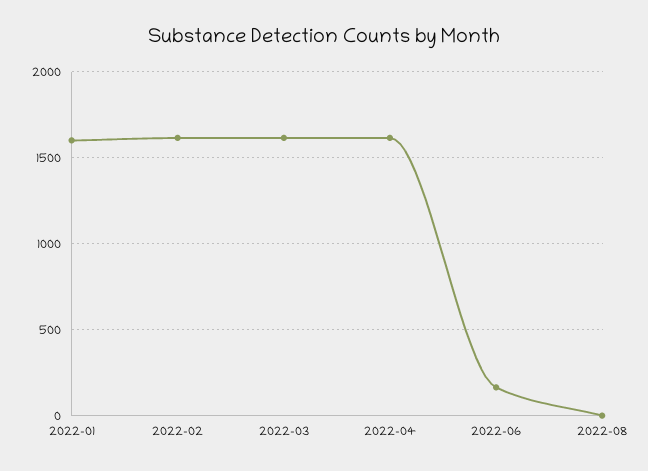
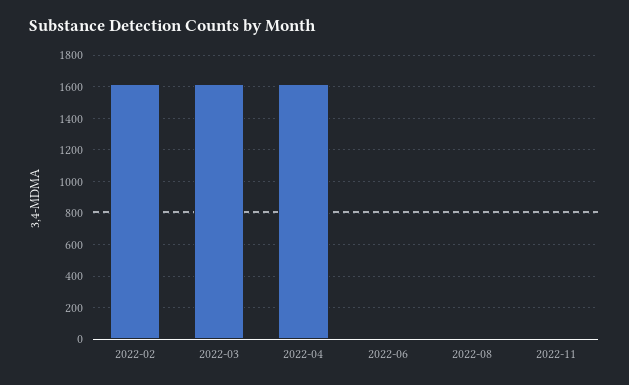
2022-01: 1600 -> none
2022-06: 150 -> 0
2022-11: none -> 0

